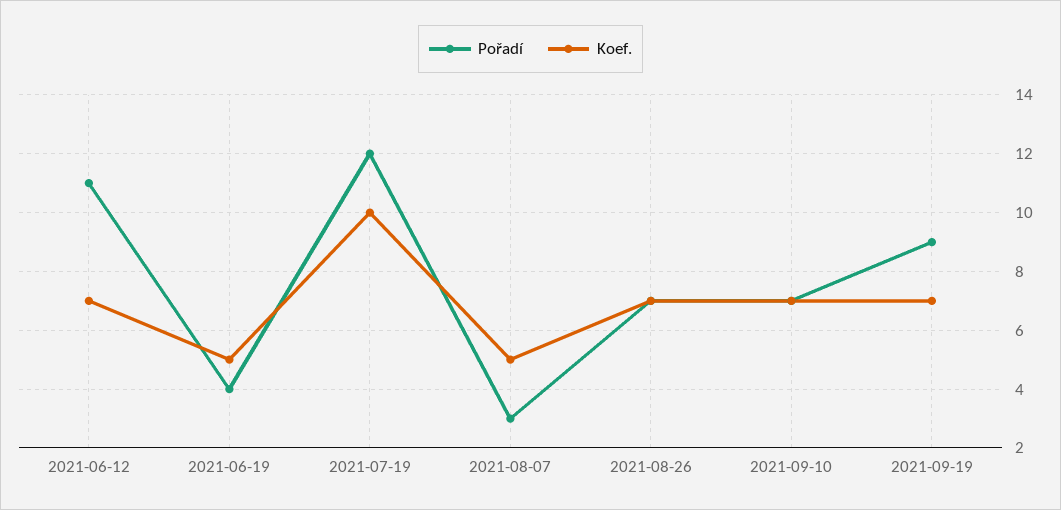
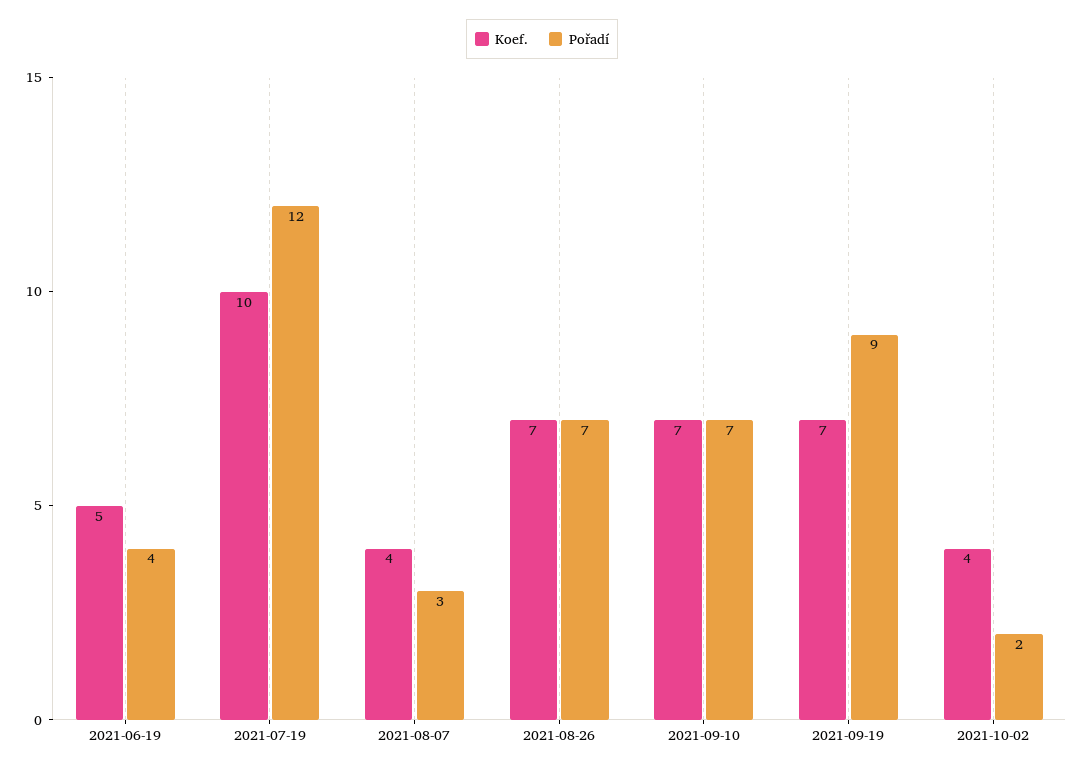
Pořadí, 2021-06-12: 11 -> none
Koef., 2021-06-12: 7 -> none
Koef., 2021-08-07: 5 -> 4
Koef., 2021-10-02: none -> 4
Pořadí, 2021-10-02: none -> 2

